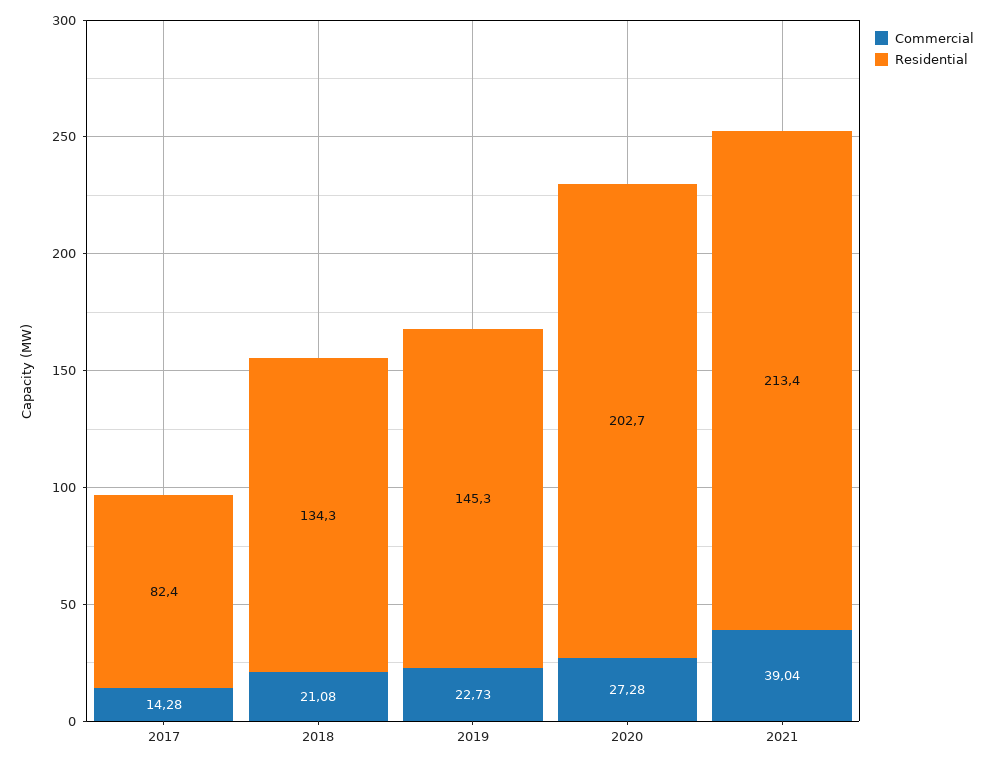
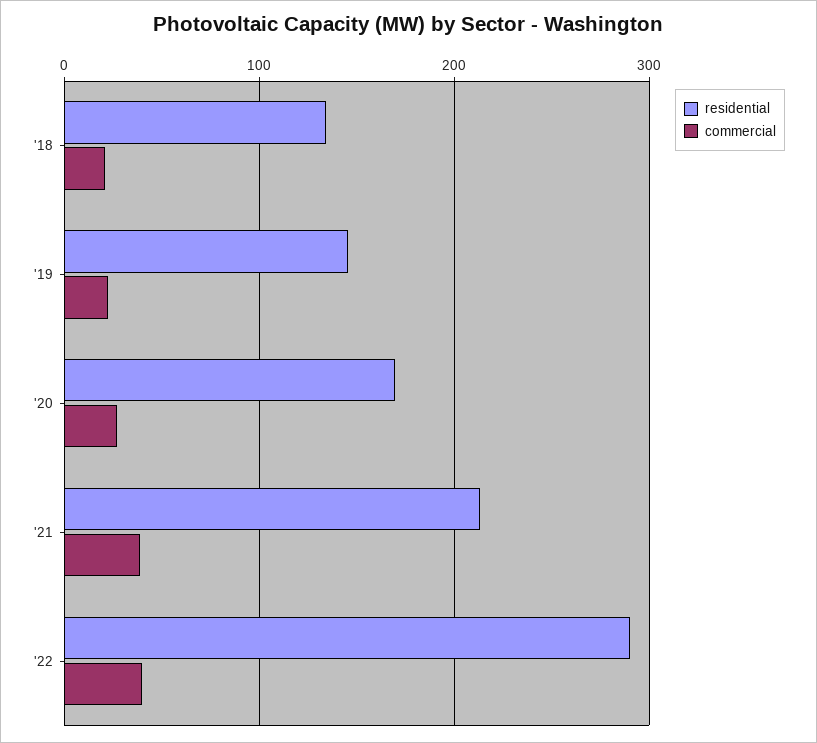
Commercial, 2017: 14.28 -> none
Residential, 2017: 82.4 -> none
Residential, 2020: 202.7 -> 170
Residential, '22: none -> 290
Commercial, '22: none -> 40

